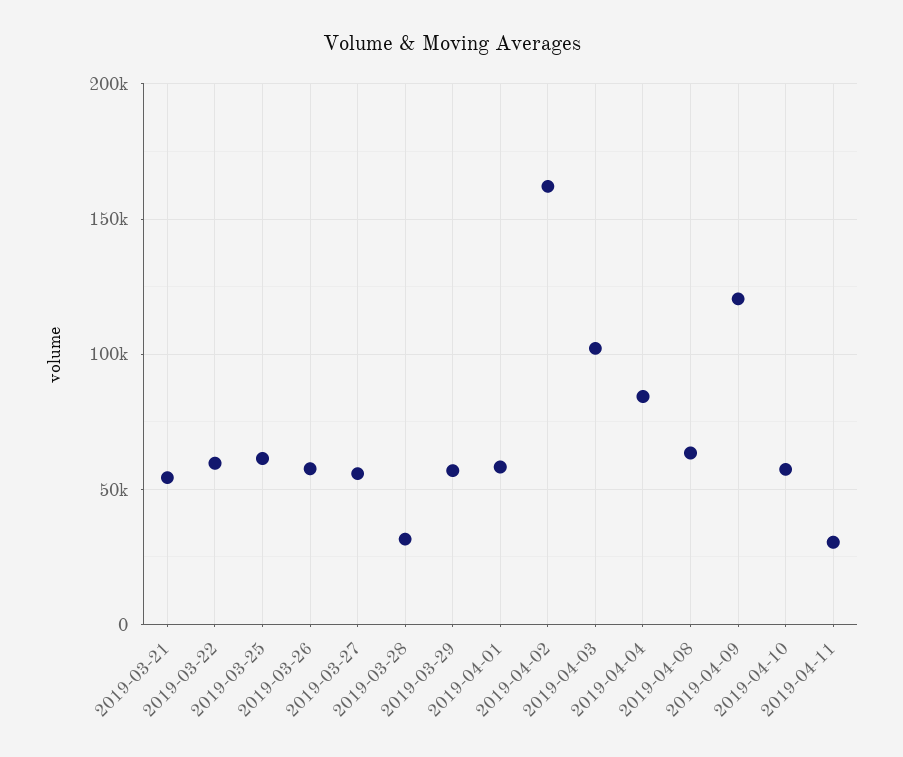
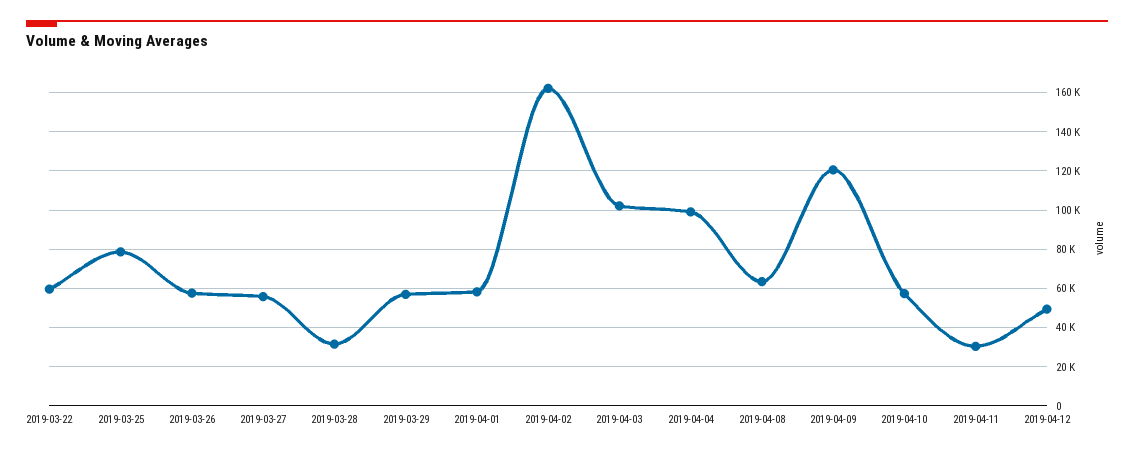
2019-03-21: 55000 -> none
2019-03-25: 60000 -> 80000
2019-04-04: 85000 -> 100000
2019-04-12: none -> 50000

